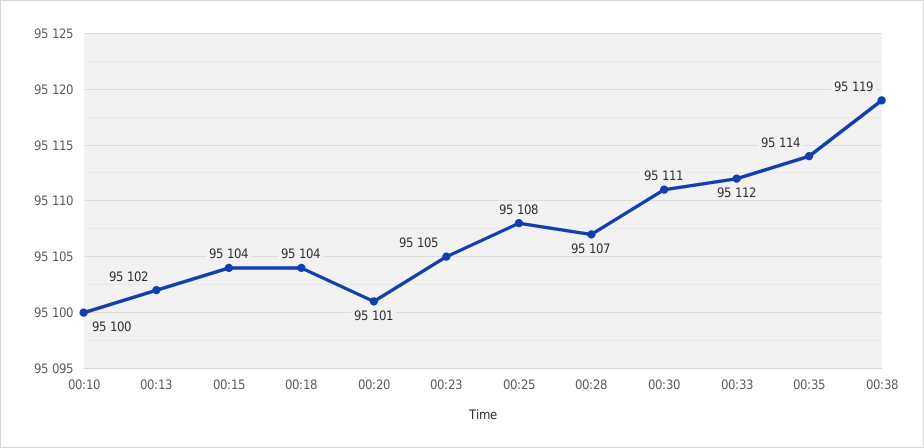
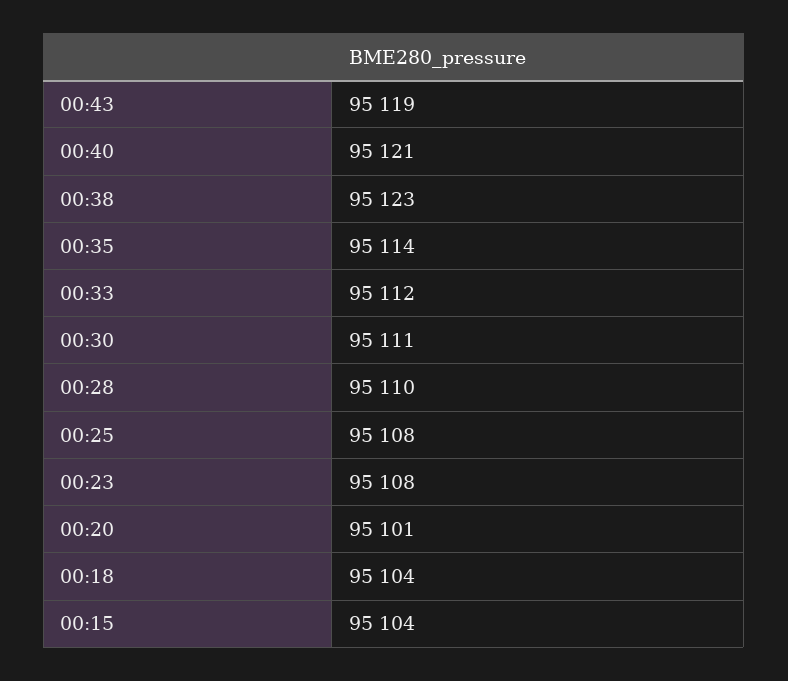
00:10: 95100 -> none
00:13: 95102 -> none
00:23: 95105 -> 95108
00:28: 95107 -> 95110
00:38: 95119 -> 95123
00:43: none -> 95119
00:40: none -> 95121

